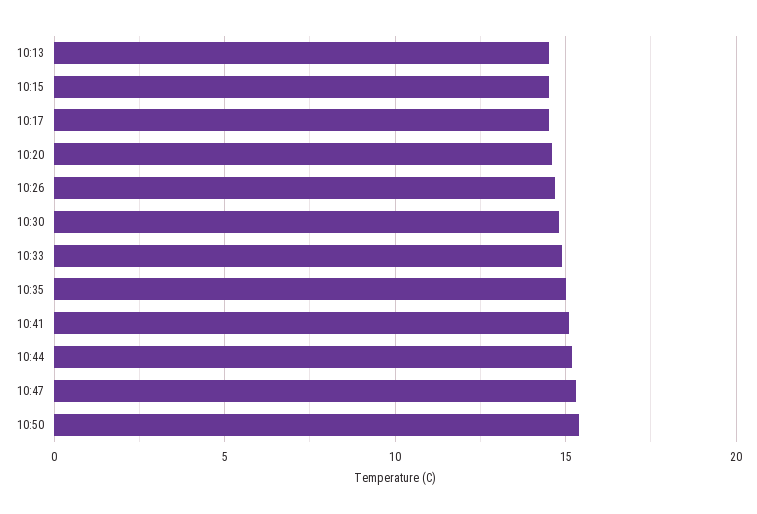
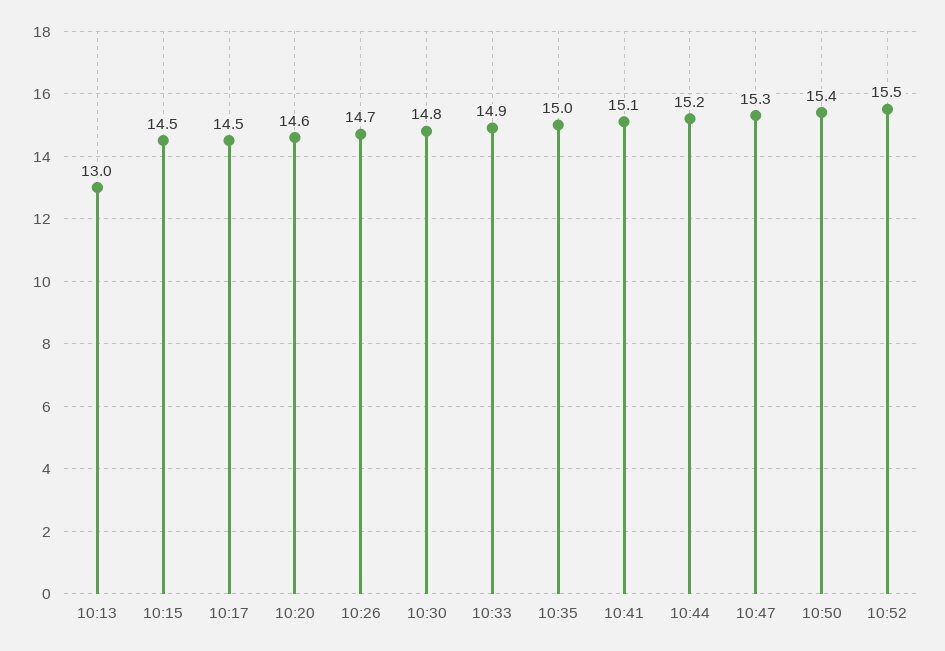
10:13: 14.5 -> 13
10:52: none -> 15.5

